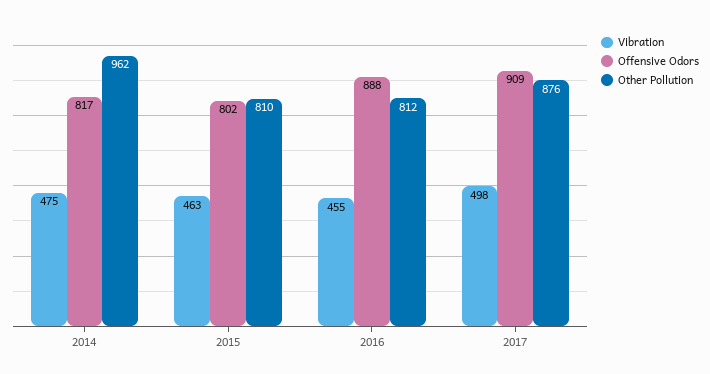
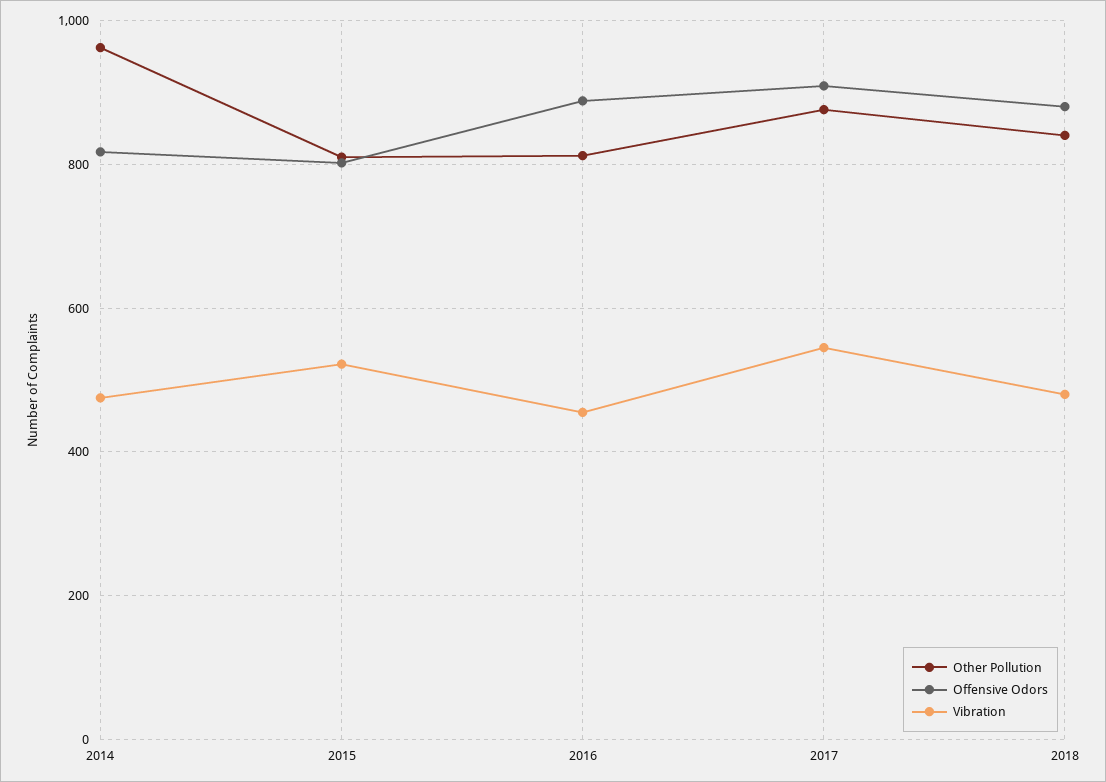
Vibration, 2015: 463 -> 520
Vibration, 2017: 498 -> 540
Other Pollution, 2018: none -> 840
Offensive Odors, 2018: none -> 880
Vibration, 2018: none -> 480

